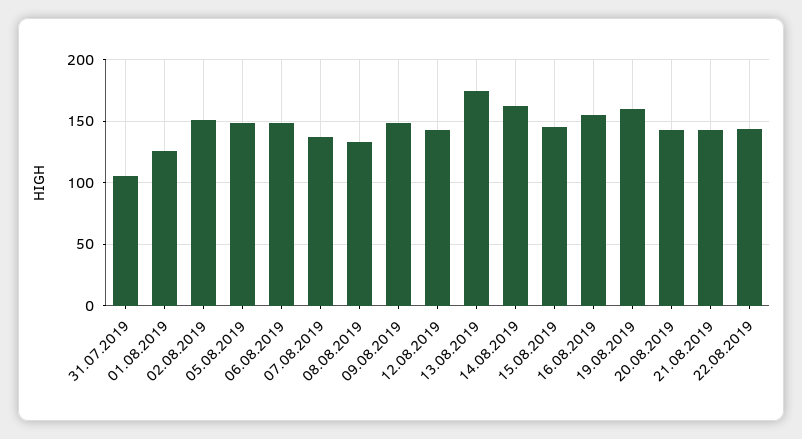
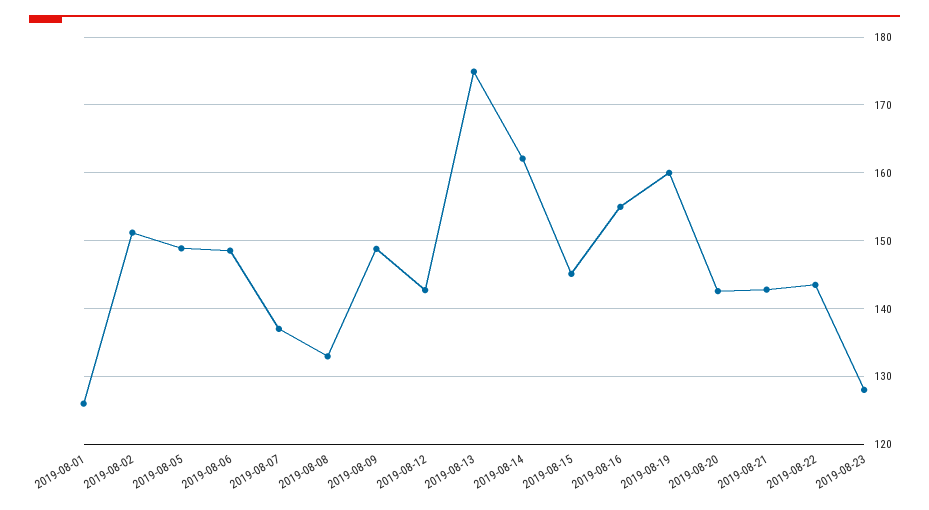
31.07.2019: 105 -> none
2019-08-23: none -> 128

